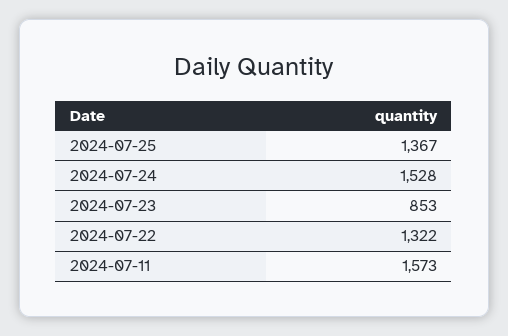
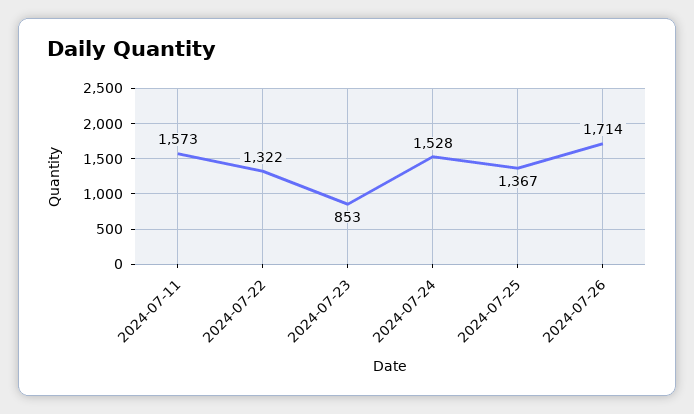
2024-07-26: none -> 1714

